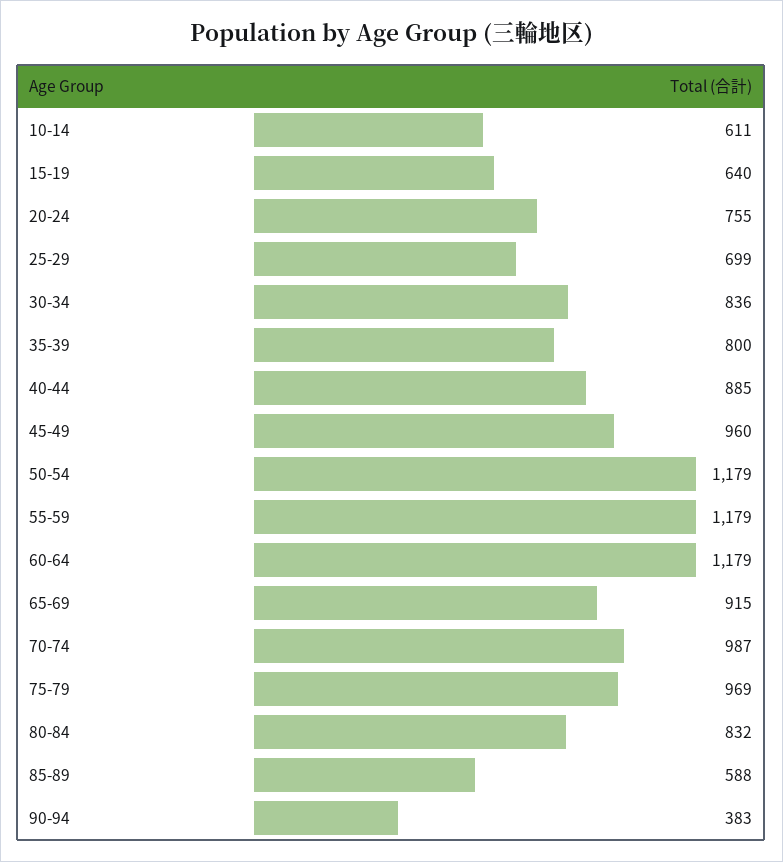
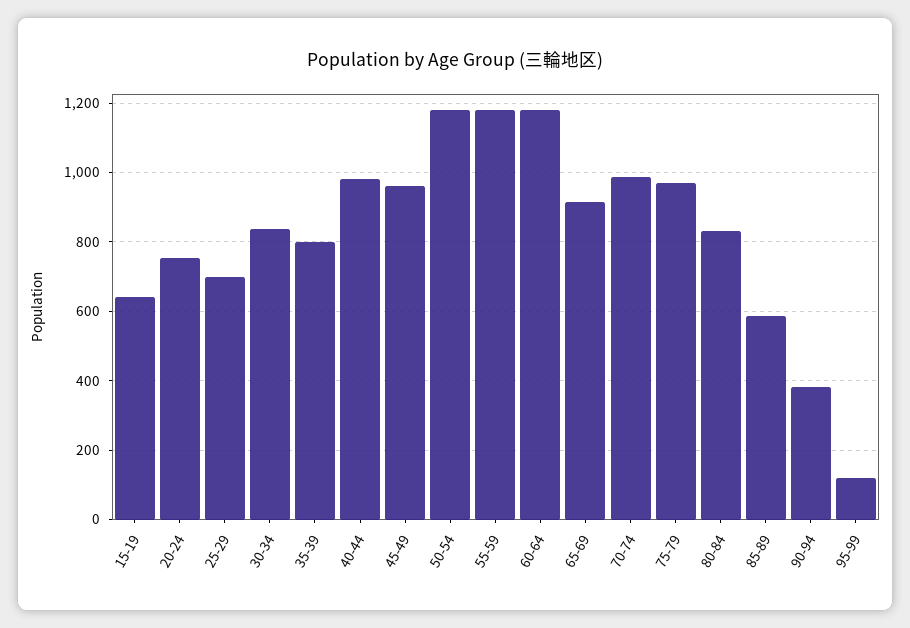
10-14: 611 -> none
40-44: 885 -> 980
95-99: none -> 120

